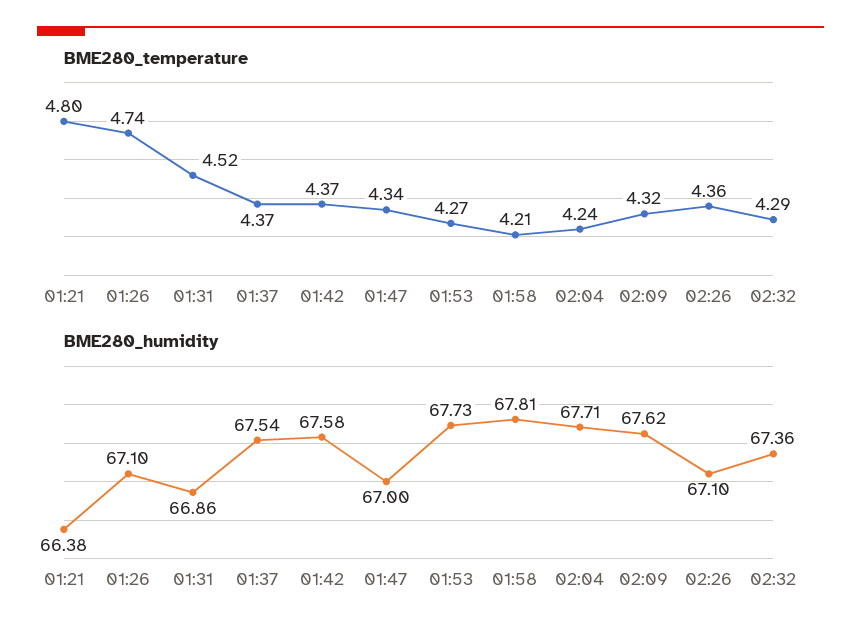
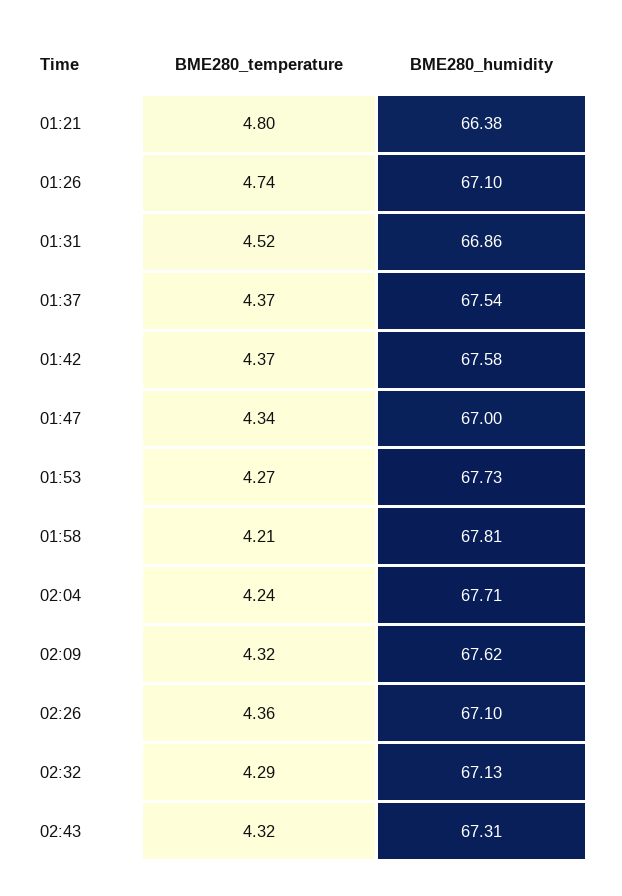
BME280_humidity, 02:32: 67.36 -> 67.13
BME280_temperature, 02:43: none -> 4.32
BME280_humidity, 02:43: none -> 67.31

